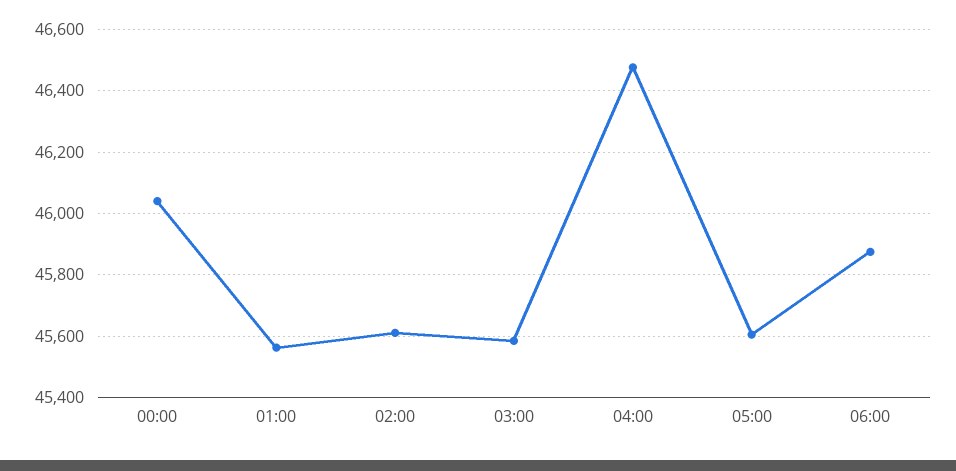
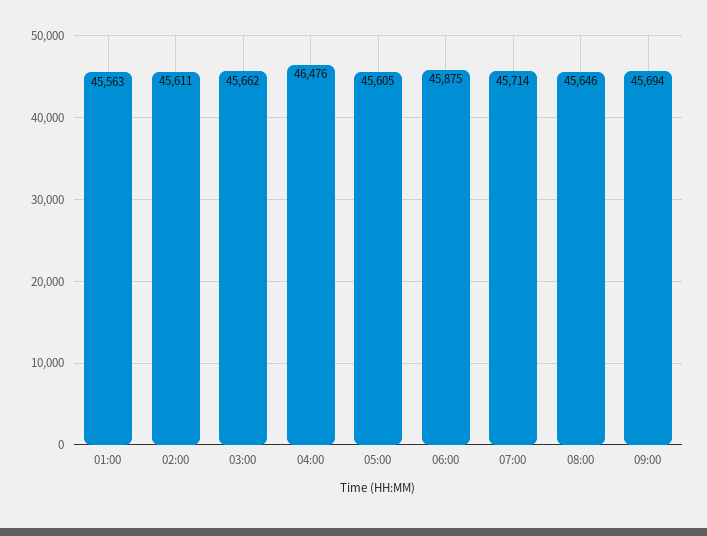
00:00: 46040 -> none
03:00: 45580 -> 45662
07:00: none -> 45714
08:00: none -> 45646
09:00: none -> 45694

